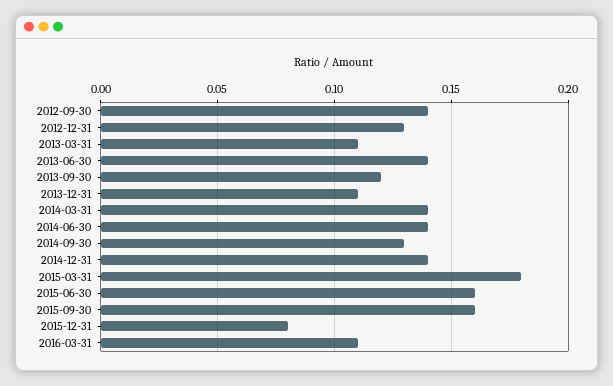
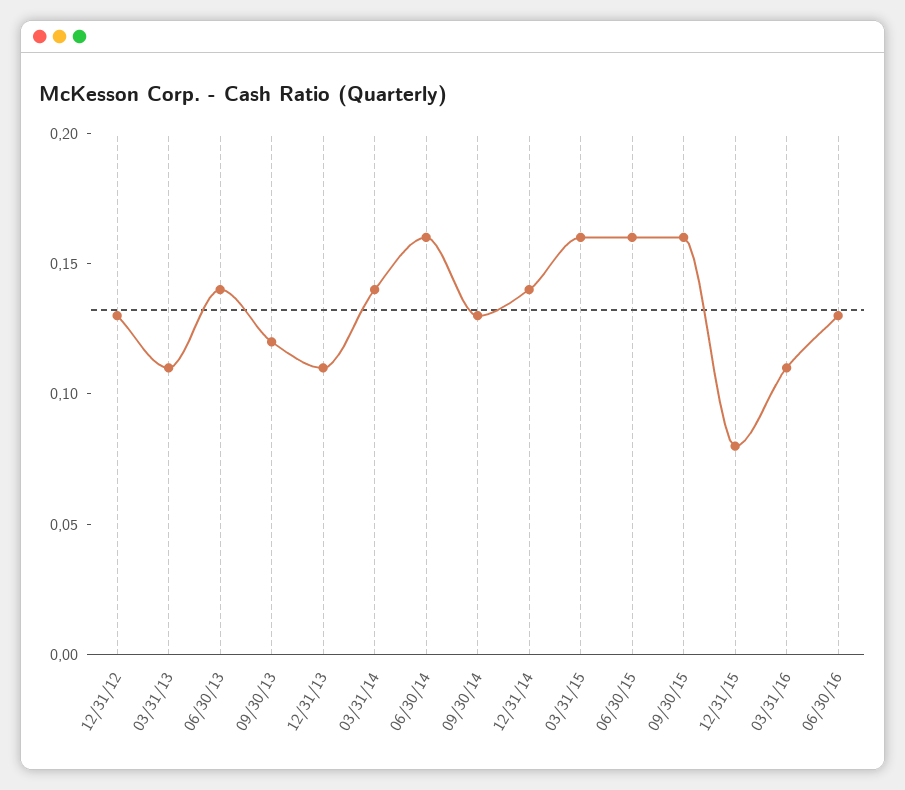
2012-09-30: 0.14 -> none
2014-06-30: 0.14 -> 0.16
2015-03-31: 0.18 -> 0.16
06/30/16: none -> 0.13

